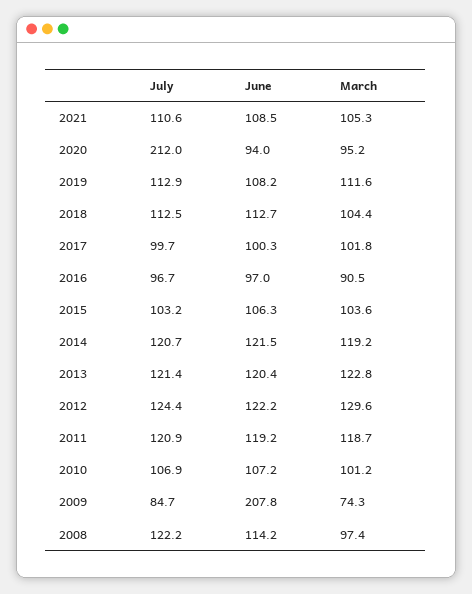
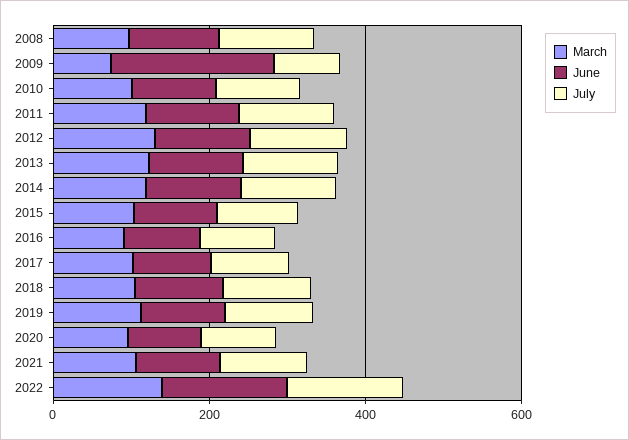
July, 2020: 212 -> 100
March, 2022: none -> 150
June, 2022: none -> 150
July, 2022: none -> 150

